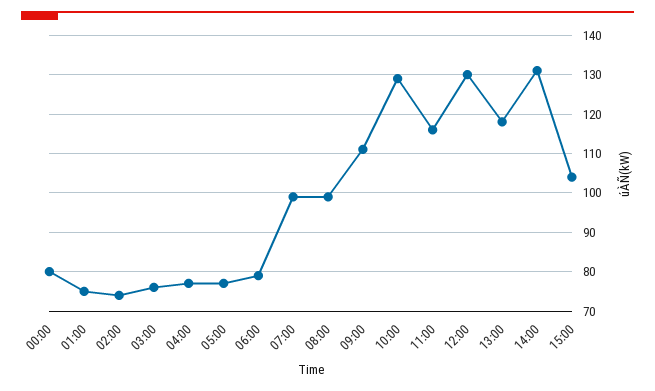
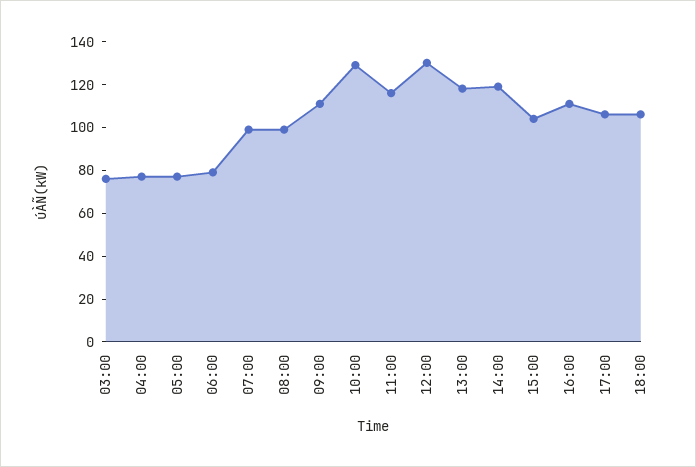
00:00: 80 -> none
01:00: 75 -> none
02:00: 75 -> none
14:00: 130 -> 120
16:00: none -> 110
17:00: none -> 105
18:00: none -> 105

